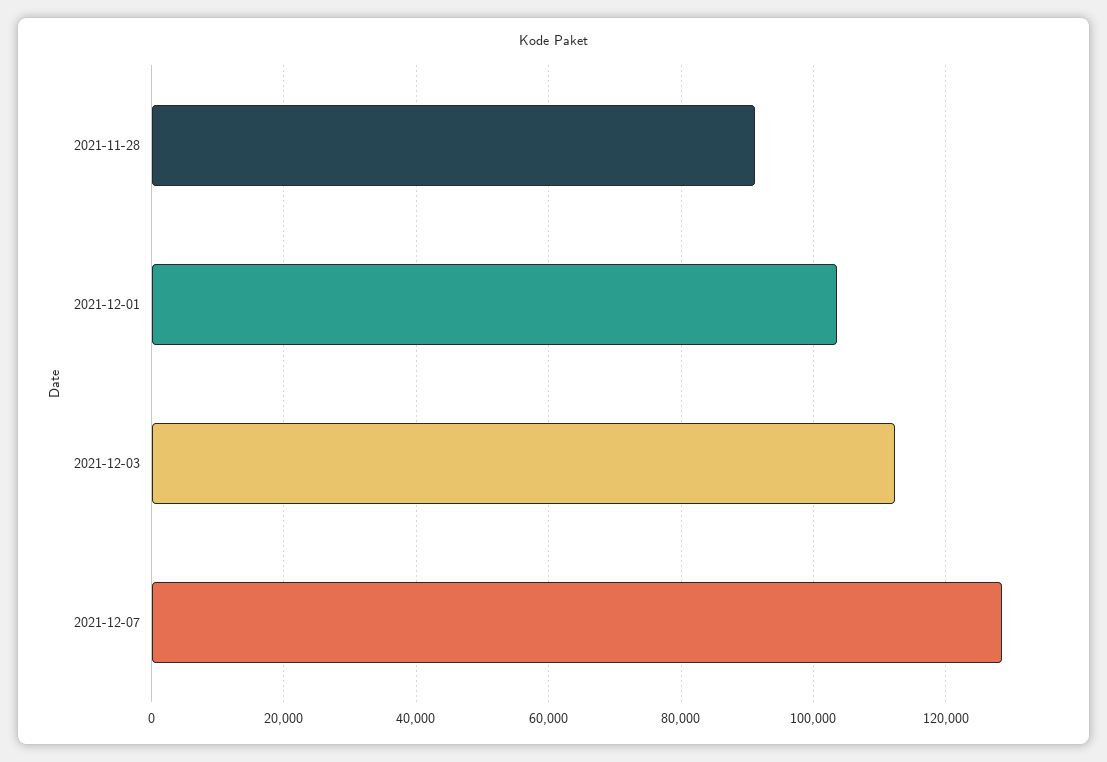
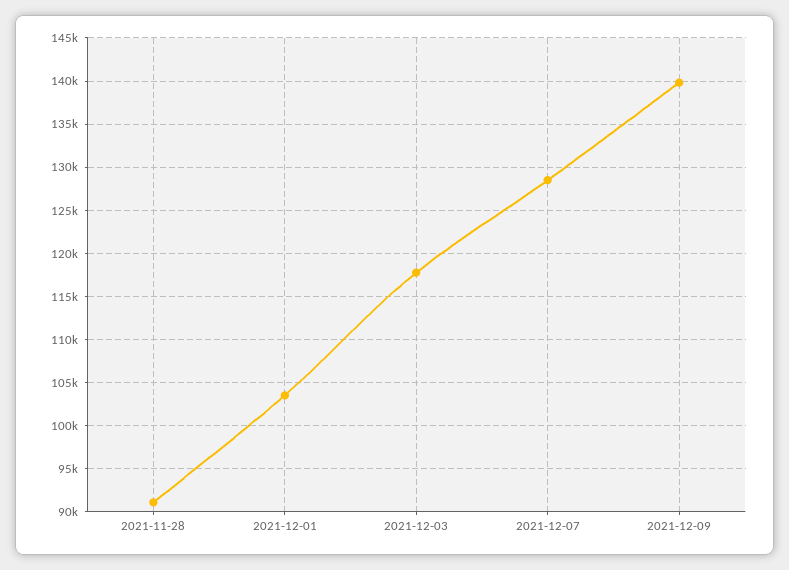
2021-12-03: 112000 -> 118000
2021-12-09: none -> 140000

